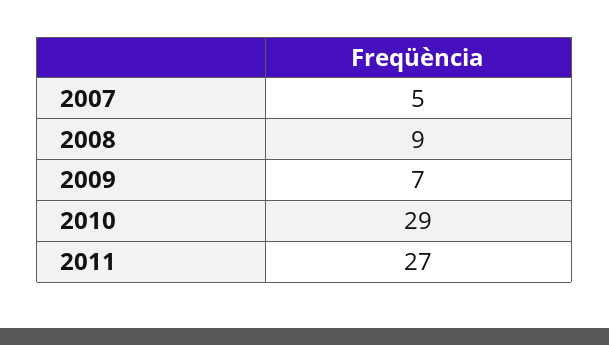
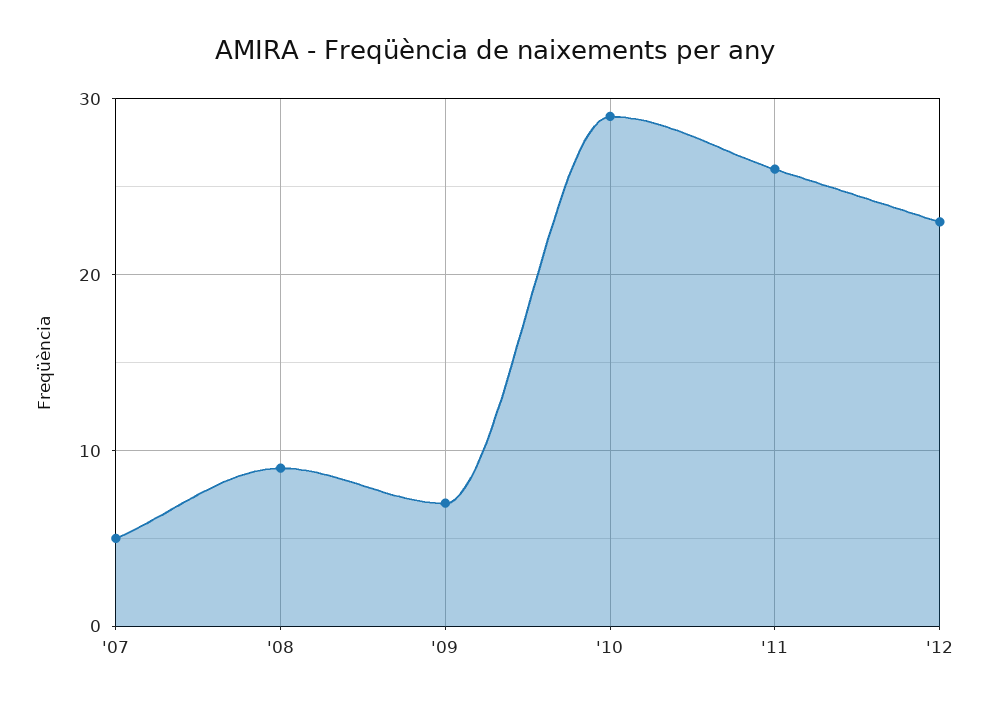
2011: 27 -> 26
'12: none -> 23

